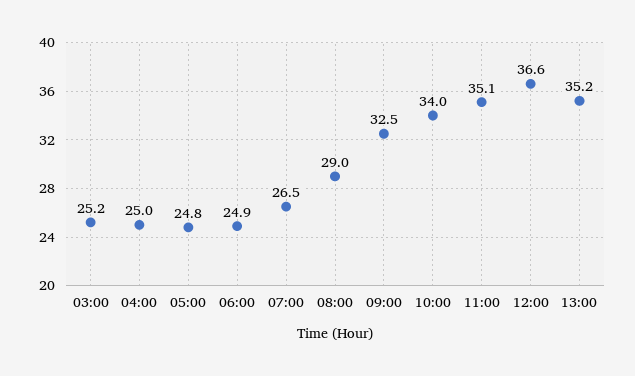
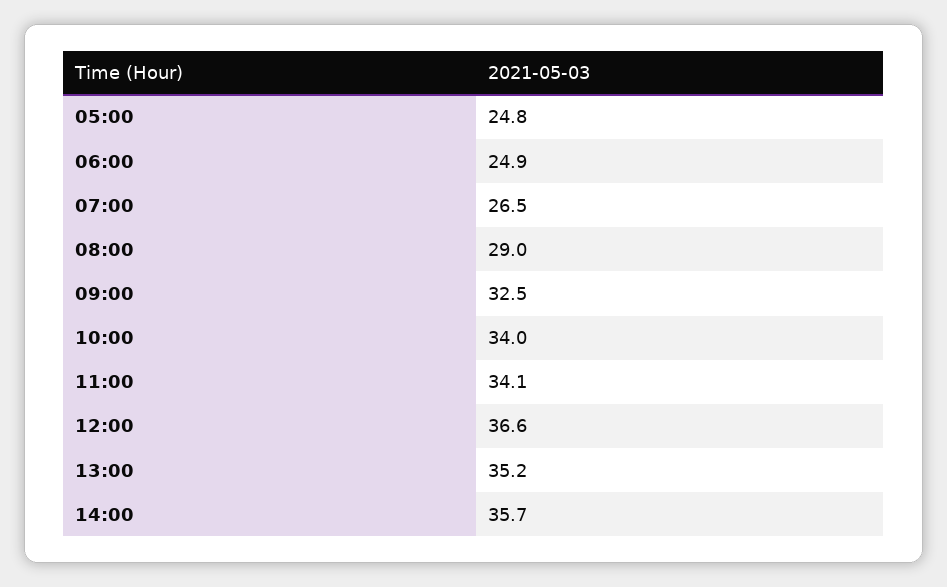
03:00: 25.2 -> none
04:00: 25 -> none
11:00: 35.1 -> 34.1
14:00: none -> 35.7

